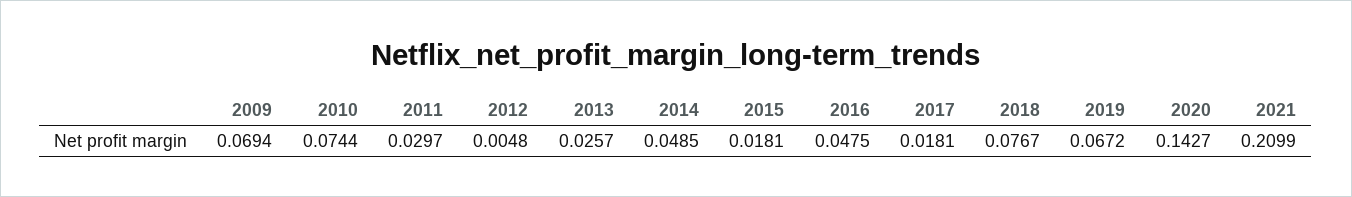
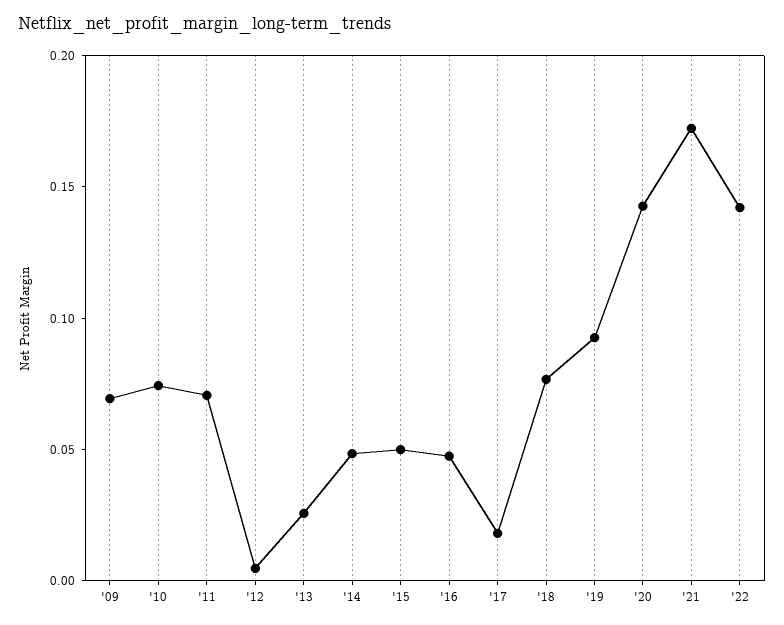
2011: 0.0297 -> 0.07
2015: 0.0181 -> 0.05
2019: 0.0672 -> 0.09
2021: 0.2099 -> 0.17
'22: none -> 0.14

